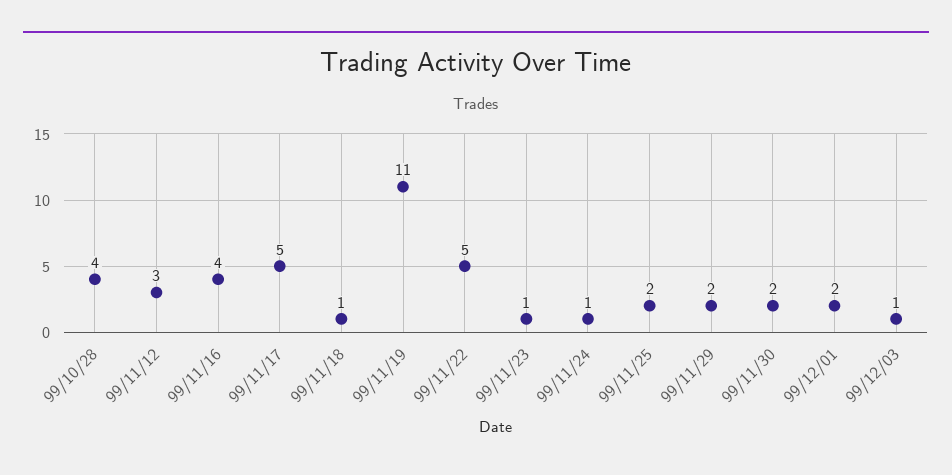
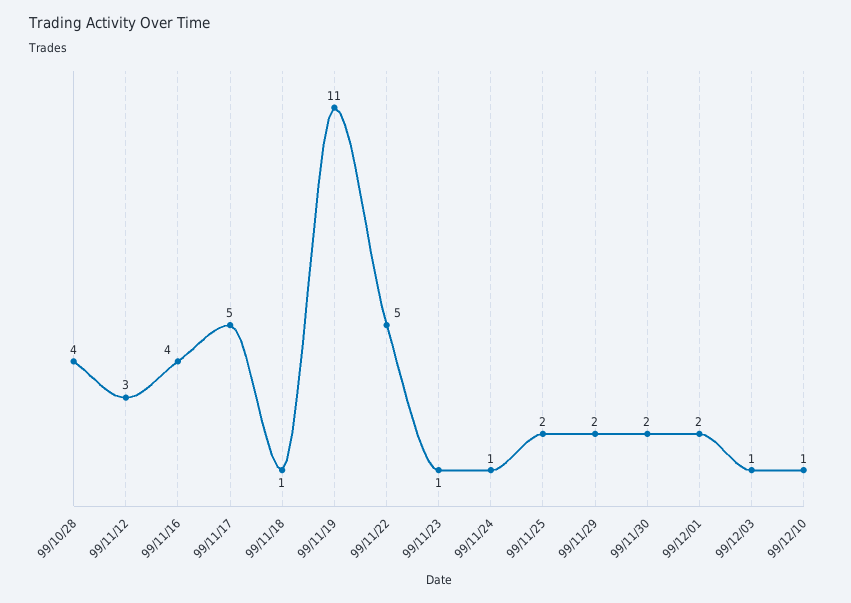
99/12/10: none -> 1

